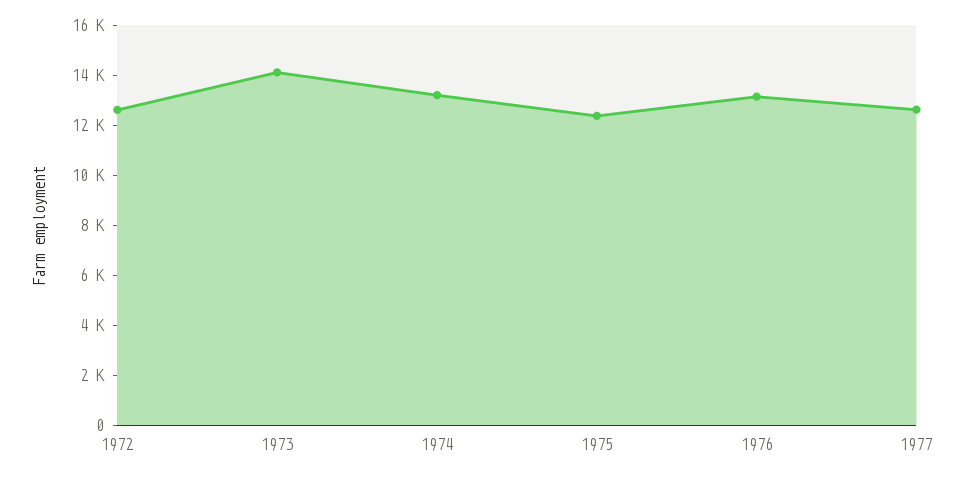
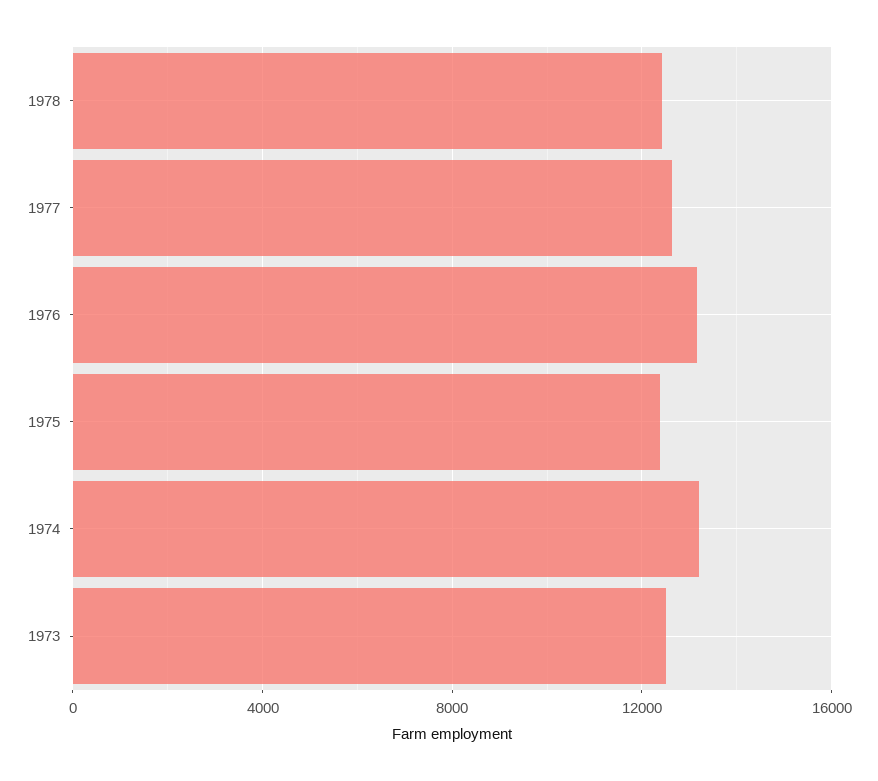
1972: 12500 -> none
1973: 14000 -> 12500
1978: none -> 12500

